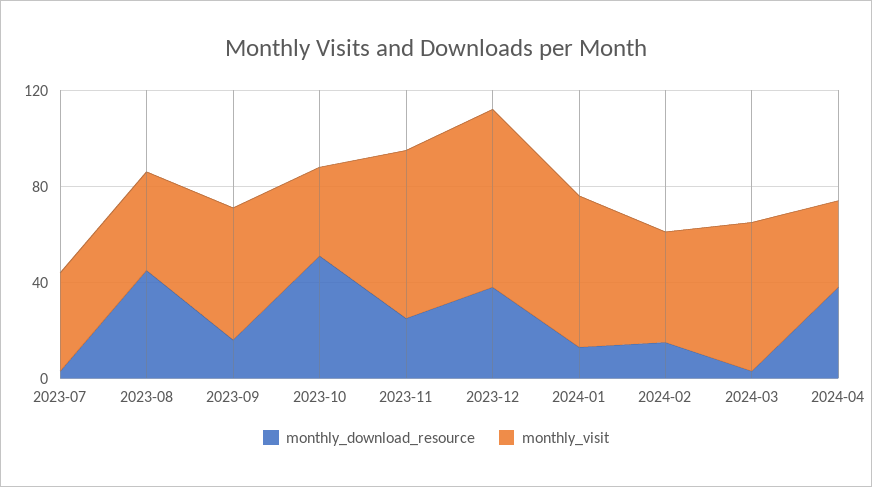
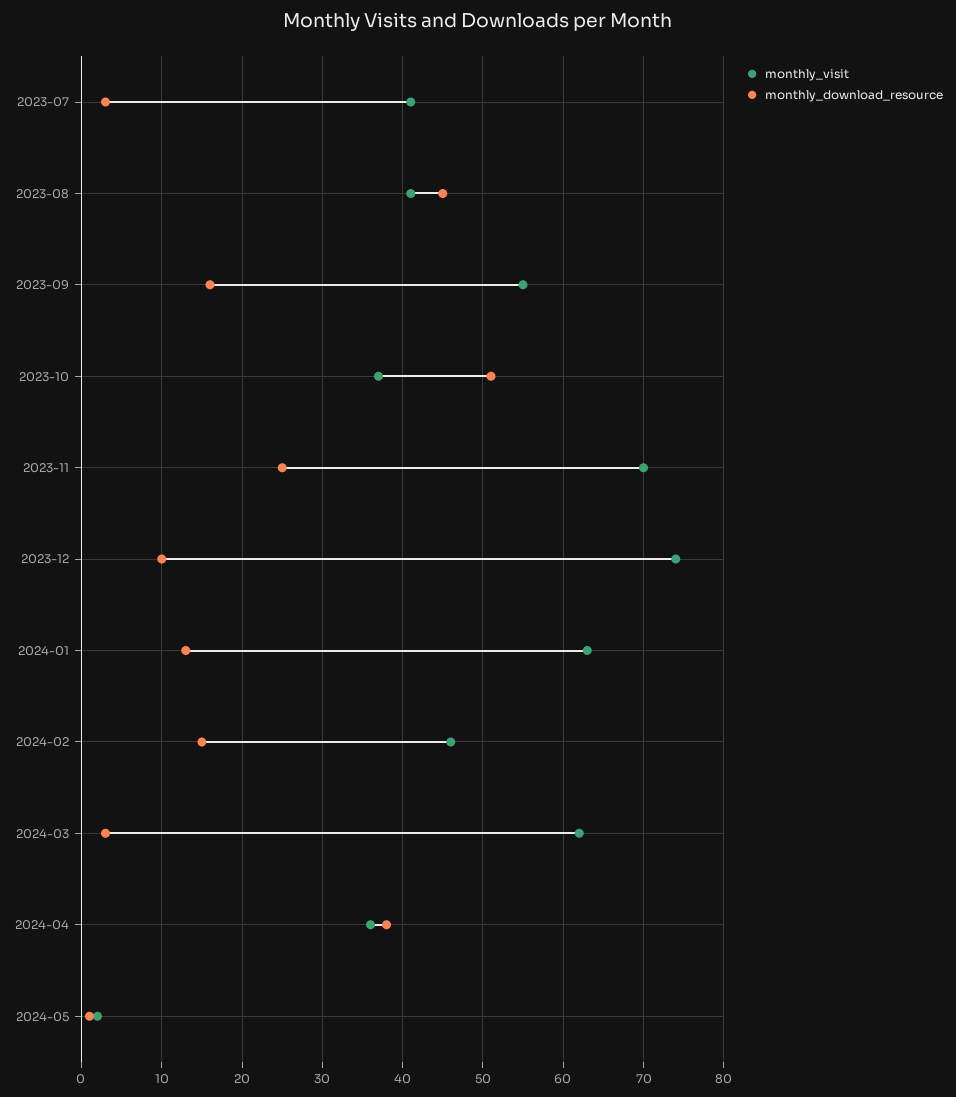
monthly_download_resource, 2023-12: 40 -> 10
monthly_visit, 2024-05: none -> 2
monthly_download_resource, 2024-05: none -> 1

